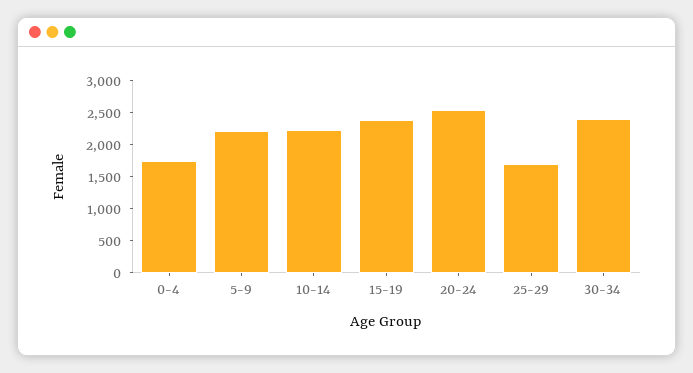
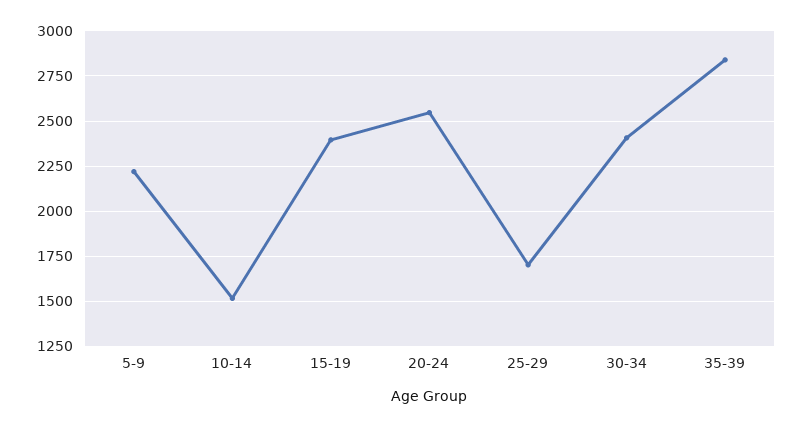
0-4: 1750 -> none
10-14: 2250 -> 1500
35-39: none -> 2850

